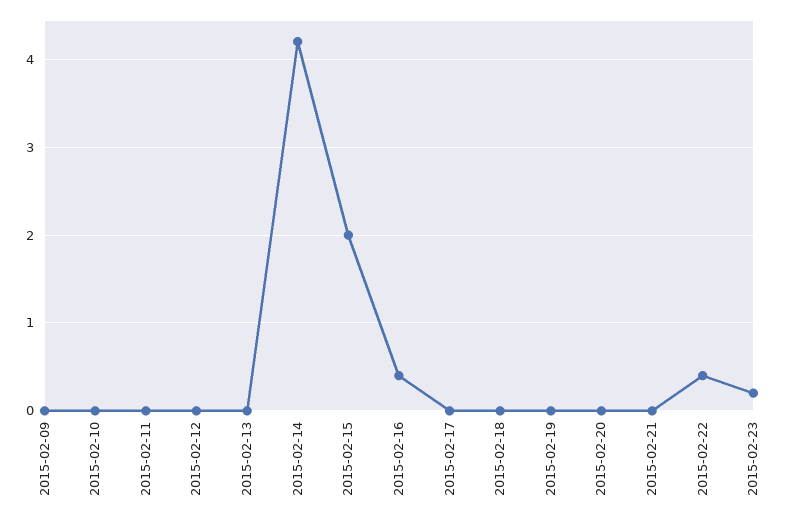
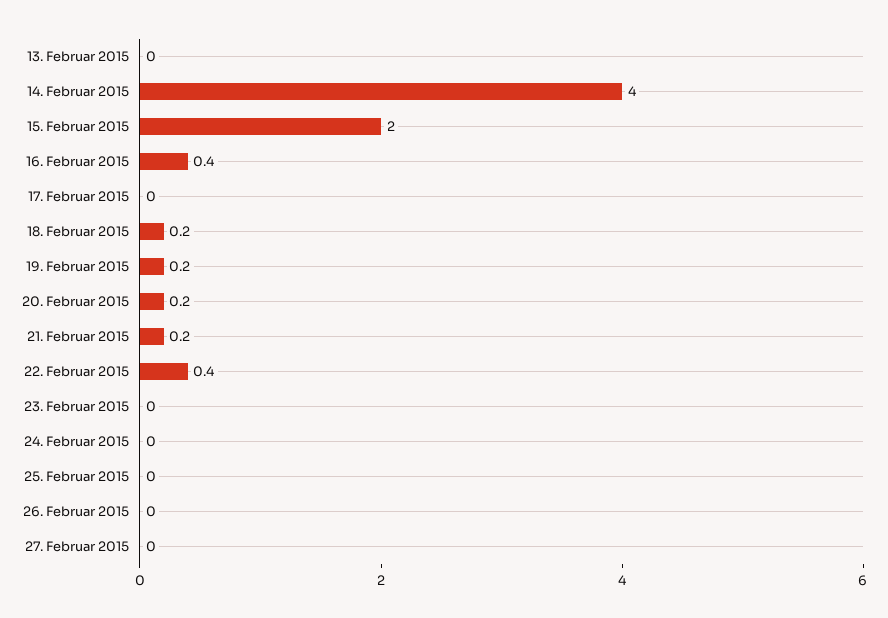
2015-02-09: 0 -> none
2015-02-10: 0 -> none
2015-02-11: 0 -> none
2015-02-12: 0 -> none
2015-02-14: 4.2 -> 4
2015-02-18: 0 -> 0.2
2015-02-19: 0 -> 0.2
2015-02-20: 0 -> 0.2
2015-02-21: 0 -> 0.2
2015-02-23: 0.2 -> 0
24. Februar 2015: none -> 0
25. Februar 2015: none -> 0
26. Februar 2015: none -> 0
27. Februar 2015: none -> 0

